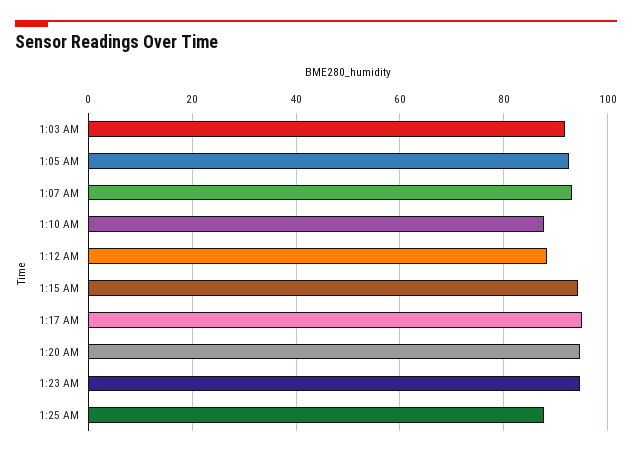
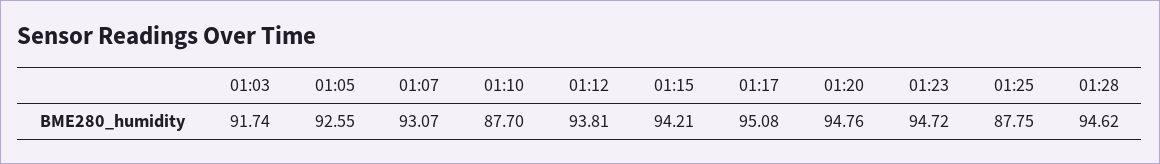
1:12 AM: 88 -> 93.81
01:28: none -> 94.62

